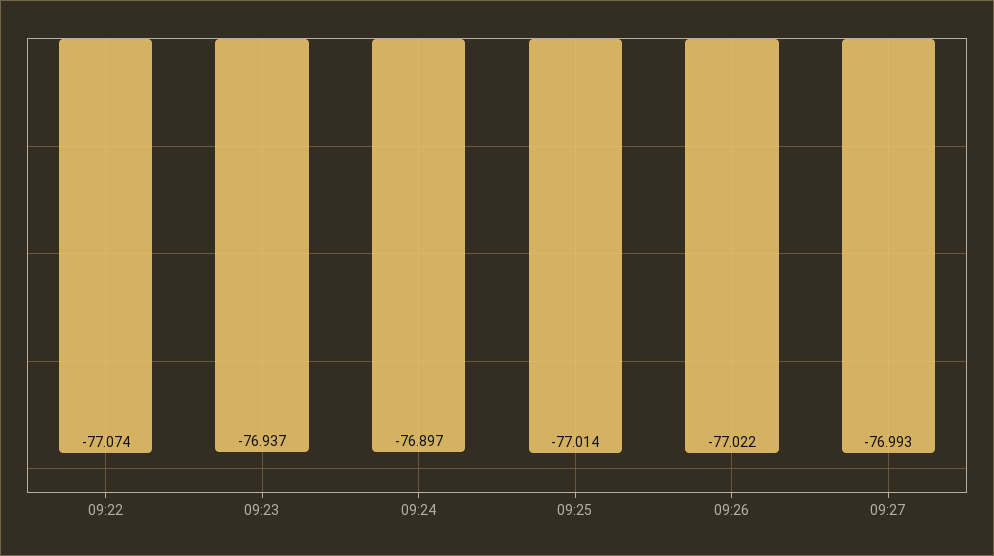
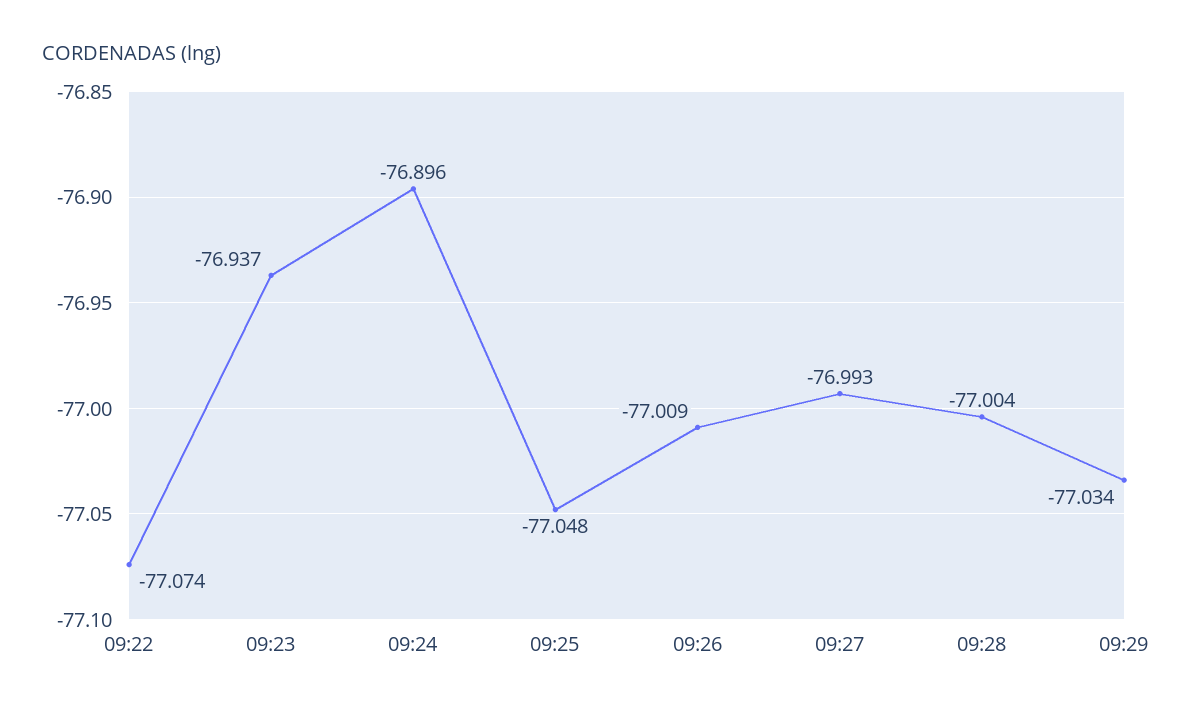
09:24: -76.897 -> -76.896
09:25: -77.014 -> -77.048
09:26: -77.022 -> -77.009
09:28: none -> -77.004
09:29: none -> -77.034

